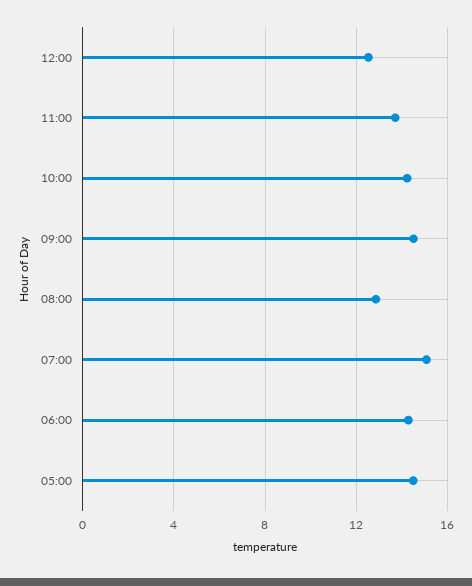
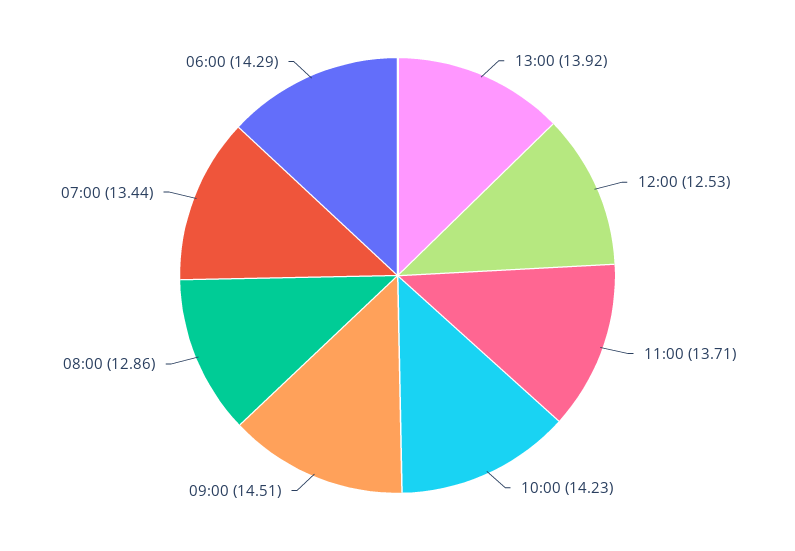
07:00: 15 -> 13.44
05:00: 14.5 -> none
13:00: none -> 13.92

